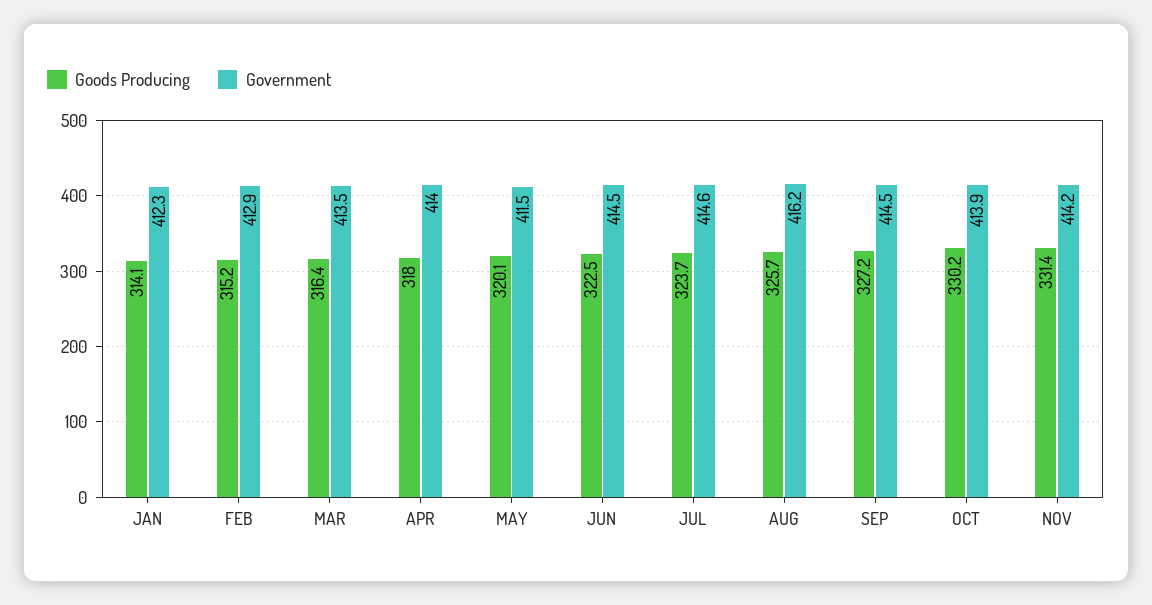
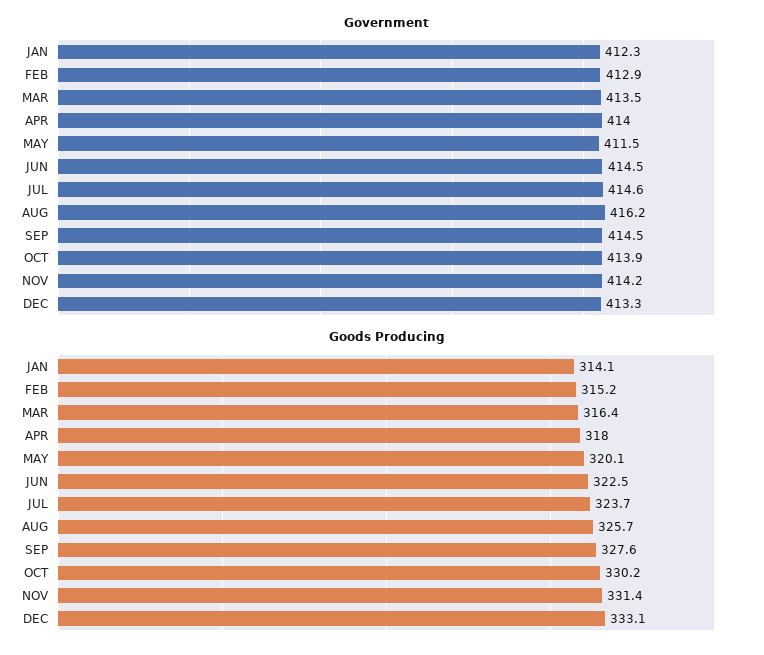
Goods Producing, SEP: 327.2 -> 327.6
Government, DEC: none -> 413.3
Goods Producing, DEC: none -> 333.1

